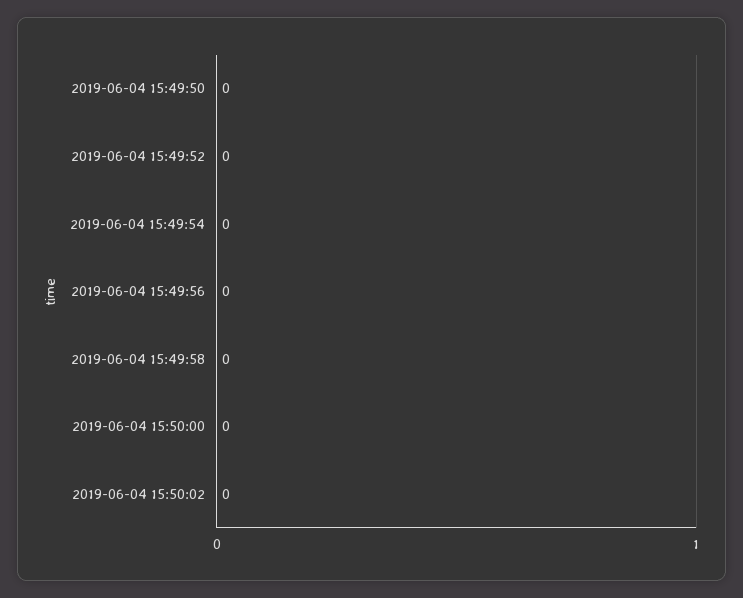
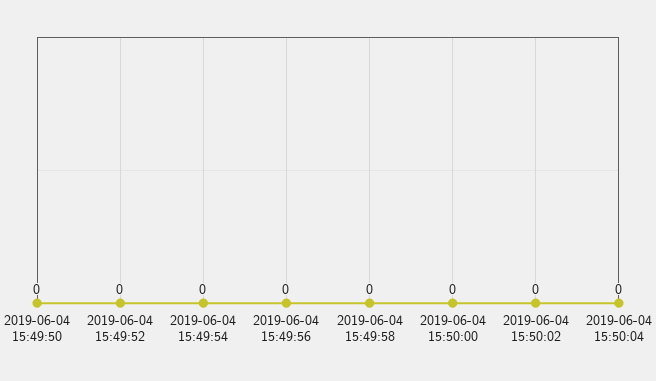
2019-06-04 15:50:04: none -> 0

